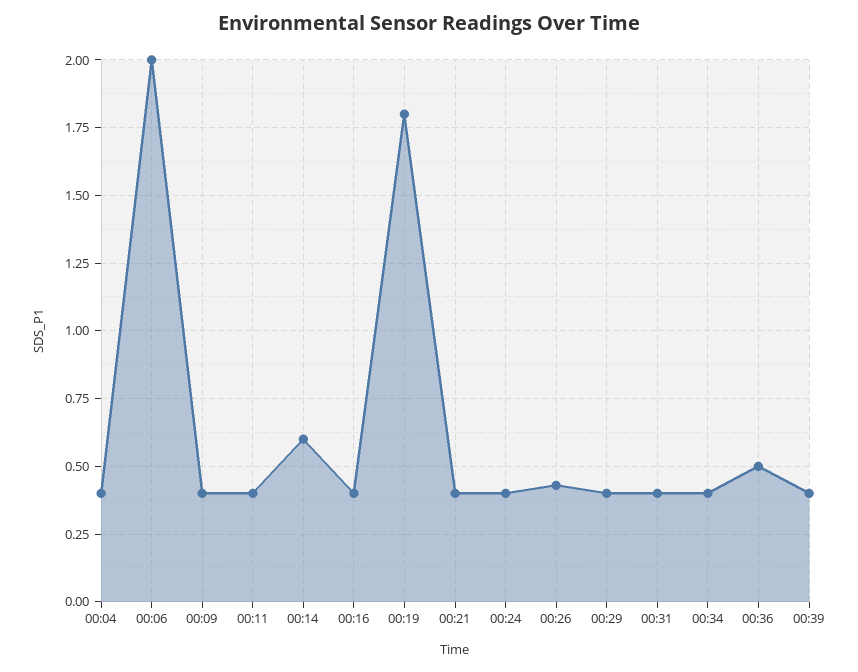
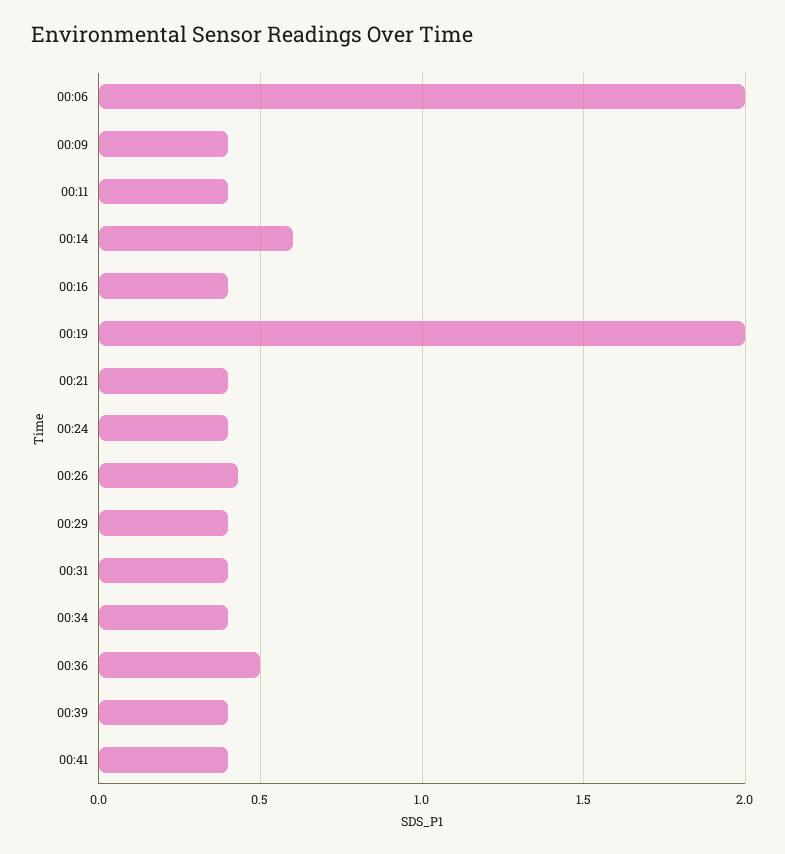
00:04: 0.4 -> none
00:19: 1.8 -> 2
00:41: none -> 0.4

